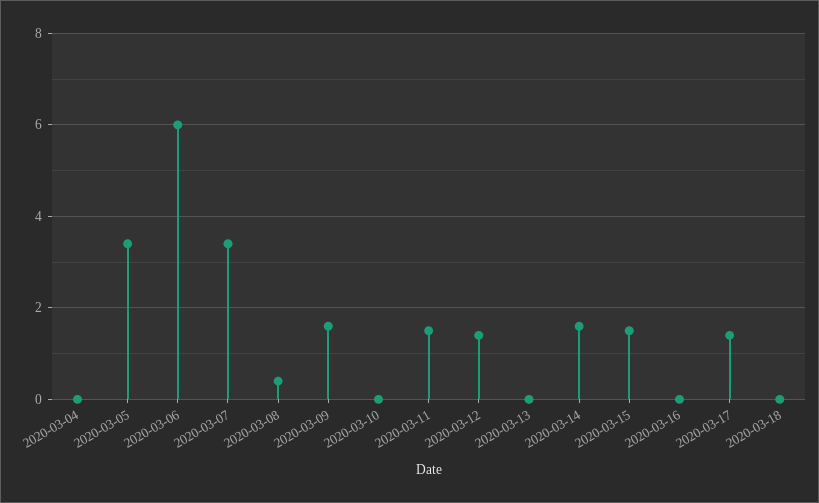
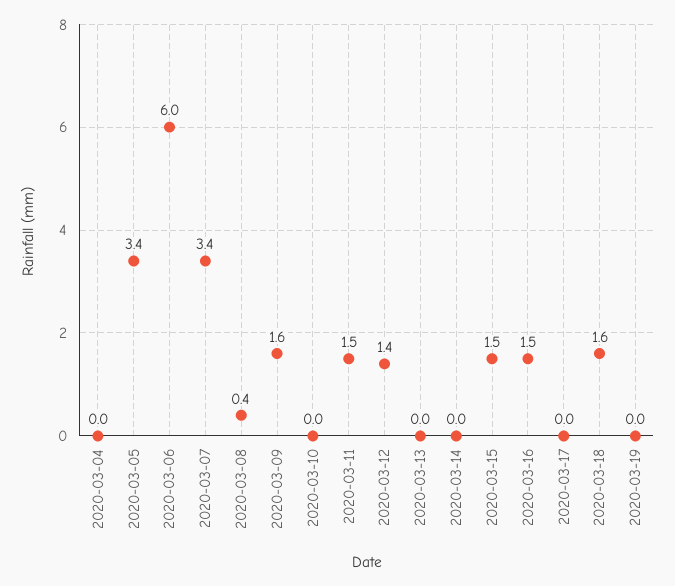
2020-03-14: 1.5 -> 0
2020-03-16: 0 -> 1.5
2020-03-17: 1.5 -> 0
2020-03-18: 0 -> 1.6
2020-03-19: none -> 0

